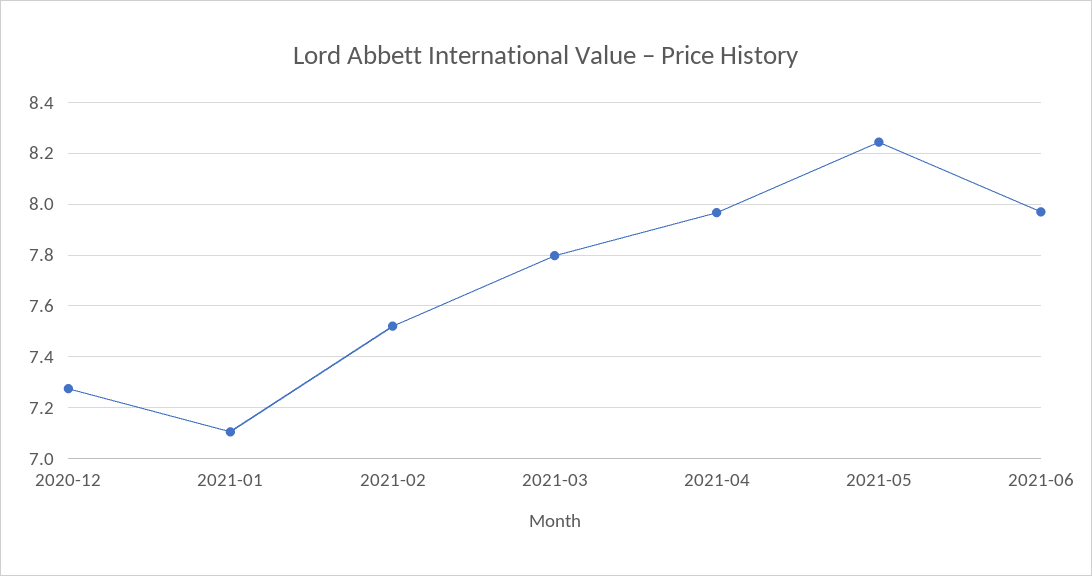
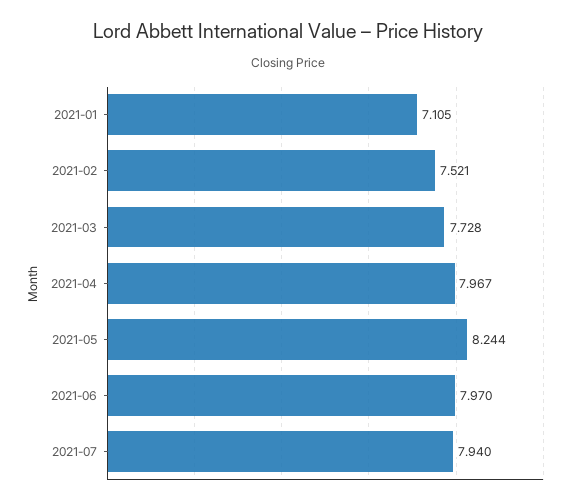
2020-12: 7.275 -> none
2021-03: 7.8 -> 7.728
2021-07: none -> 7.94

